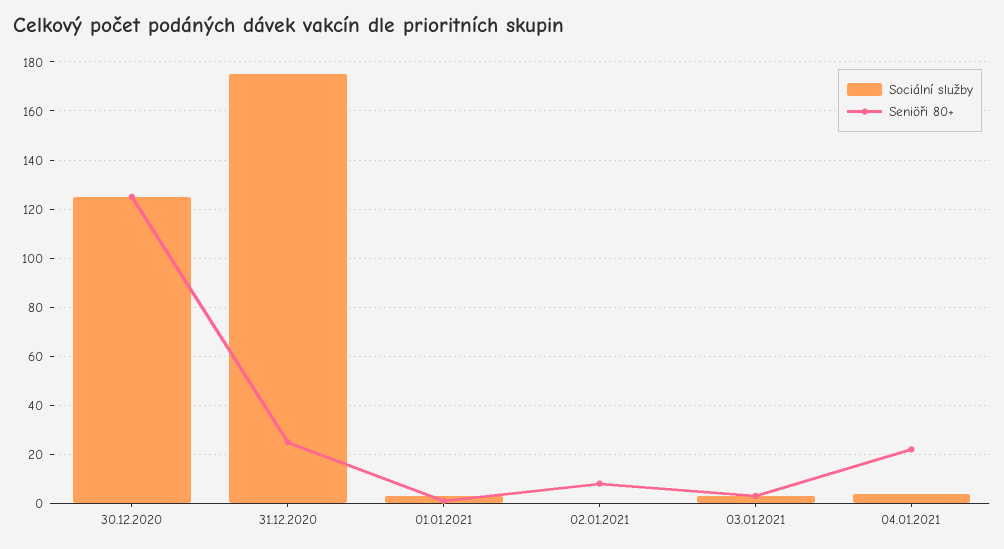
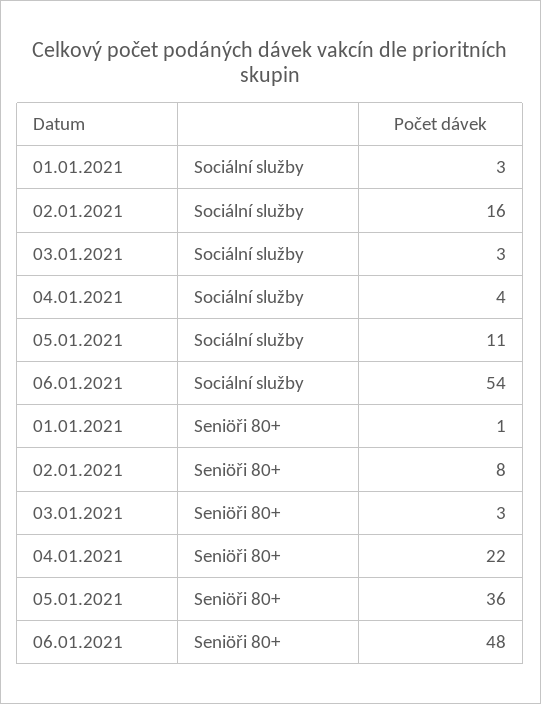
Sociální služby, 30.12.2020: 125 -> none
Seniöři 80+, 30.12.2020: 125 -> none
Sociální služby, 31.12.2020: 175 -> none
Seniöři 80+, 31.12.2020: 25 -> none
Sociální služby, 02.01.2021: 0 -> 16
Sociální služby, 05.01.2021: none -> 11
Sociální služby, 06.01.2021: none -> 54
Seniöři 80+, 05.01.2021: none -> 36
Seniöři 80+, 06.01.2021: none -> 48

